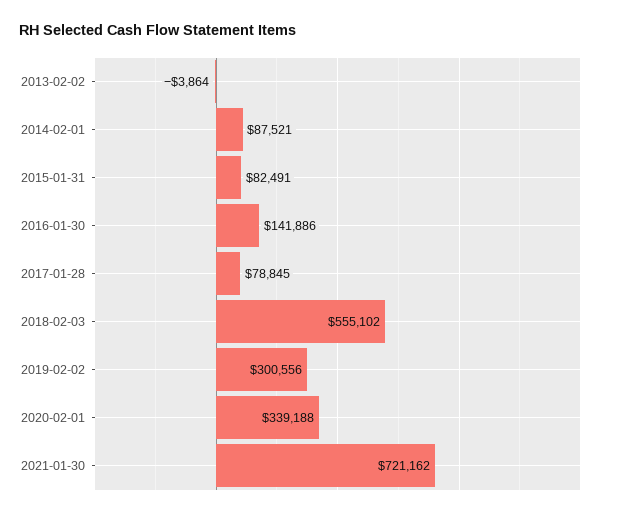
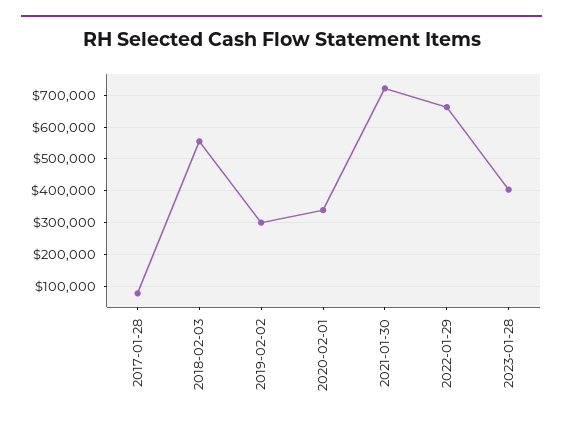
2013-02-02: -3864 -> none
2014-02-01: 87521 -> none
2015-01-31: 82491 -> none
2016-01-30: 141886 -> none
2022-01-29: none -> 660000
2023-01-28: none -> 400000

